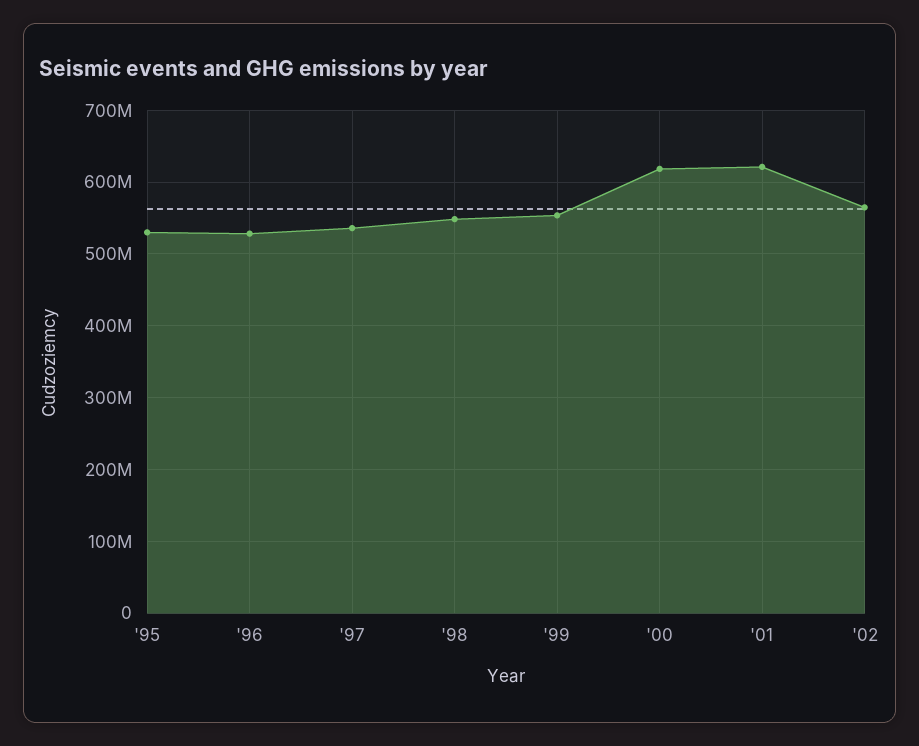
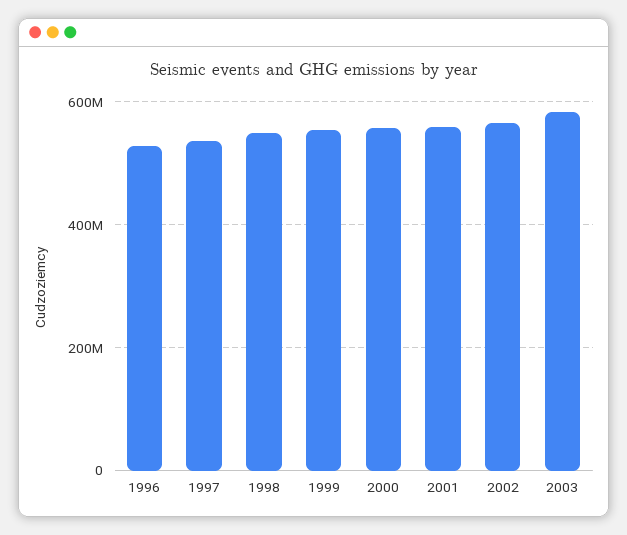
'95: 530000000 -> none
'00: 620000000 -> 560000000
'01: 620000000 -> 560000000
2003: none -> 580000000

